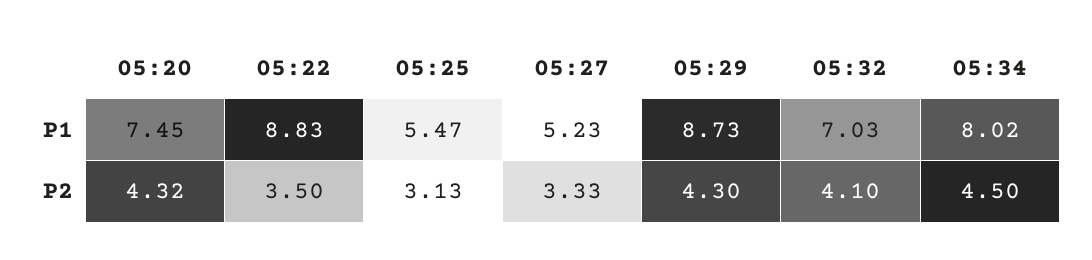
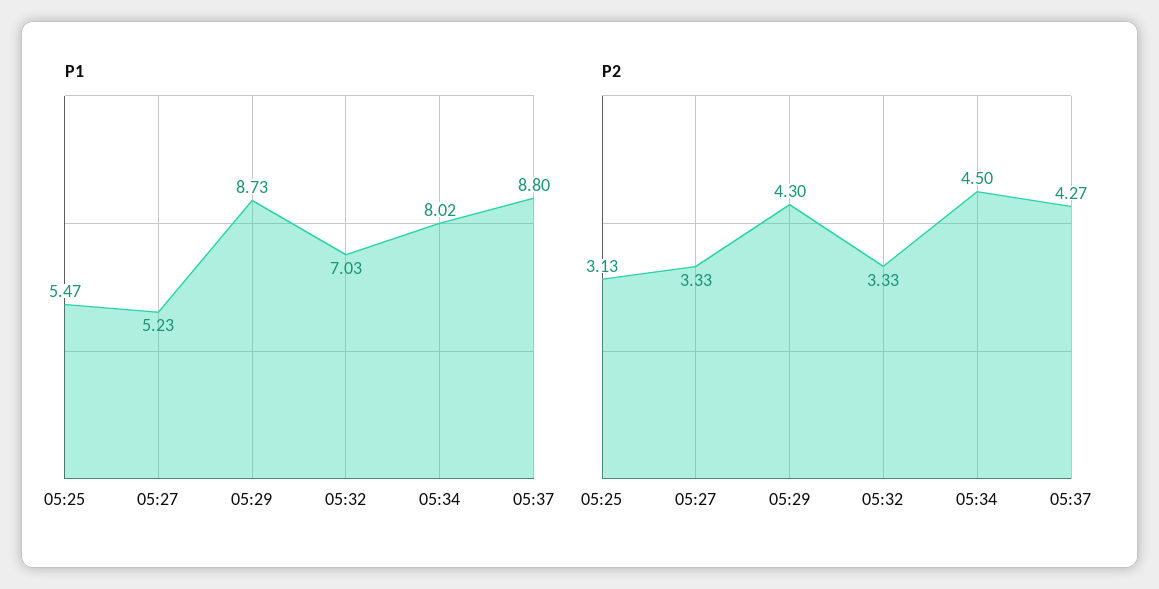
P1, 05:20: 7.45 -> none
P1, 05:22: 8.83 -> none
P2, 05:20: 4.32 -> none
P2, 05:22: 3.5 -> none
P2, 05:32: 4.1 -> 3.33
P1, 05:37: none -> 8.8
P2, 05:37: none -> 4.27

